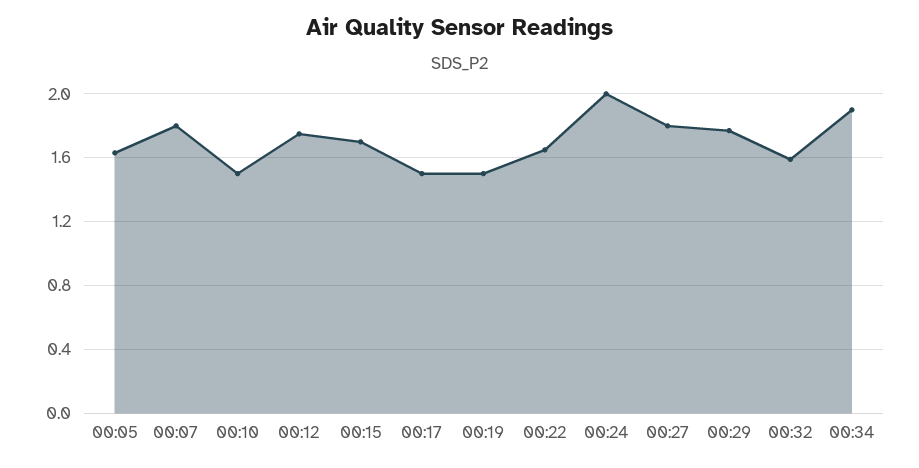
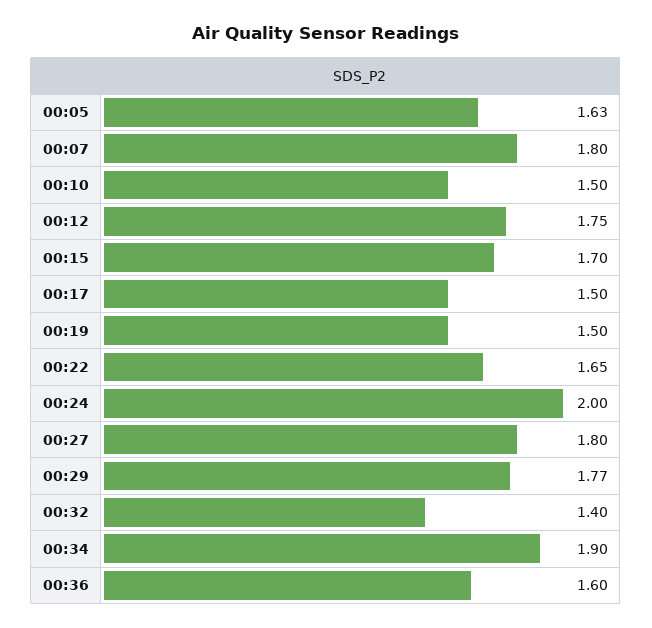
00:32: 1.6 -> 1.4
00:36: none -> 1.6

